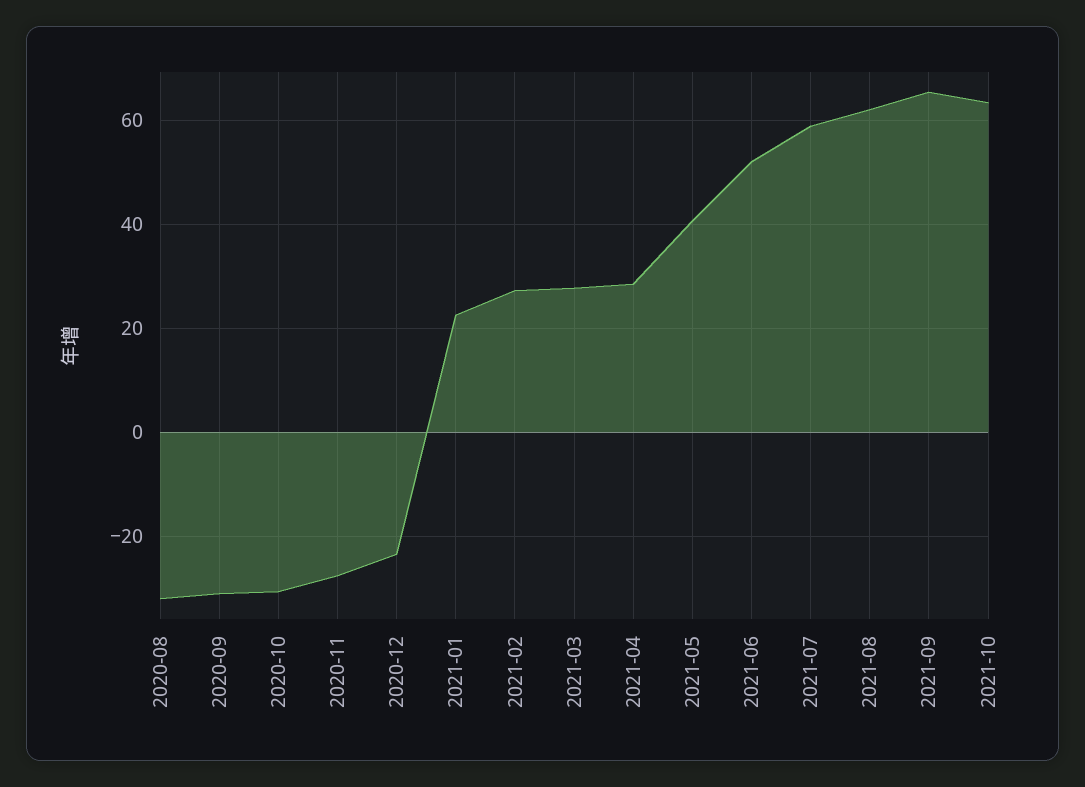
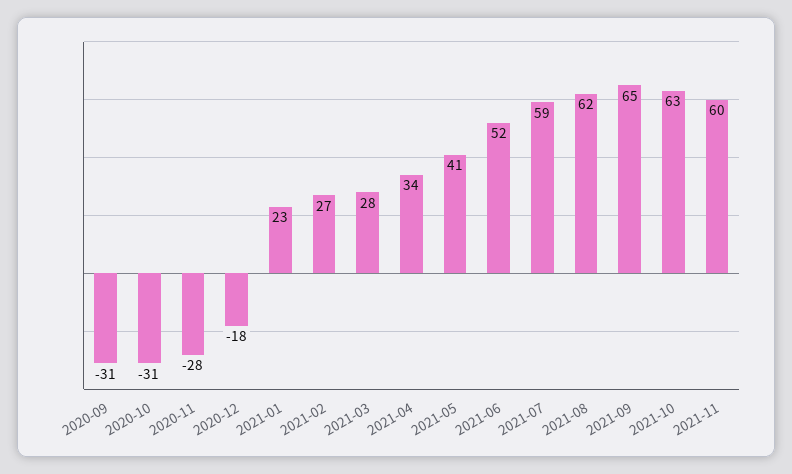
2020-08: -32 -> none
2020-12: -24 -> -18
2021-04: 28 -> 34
2021-11: none -> 60

